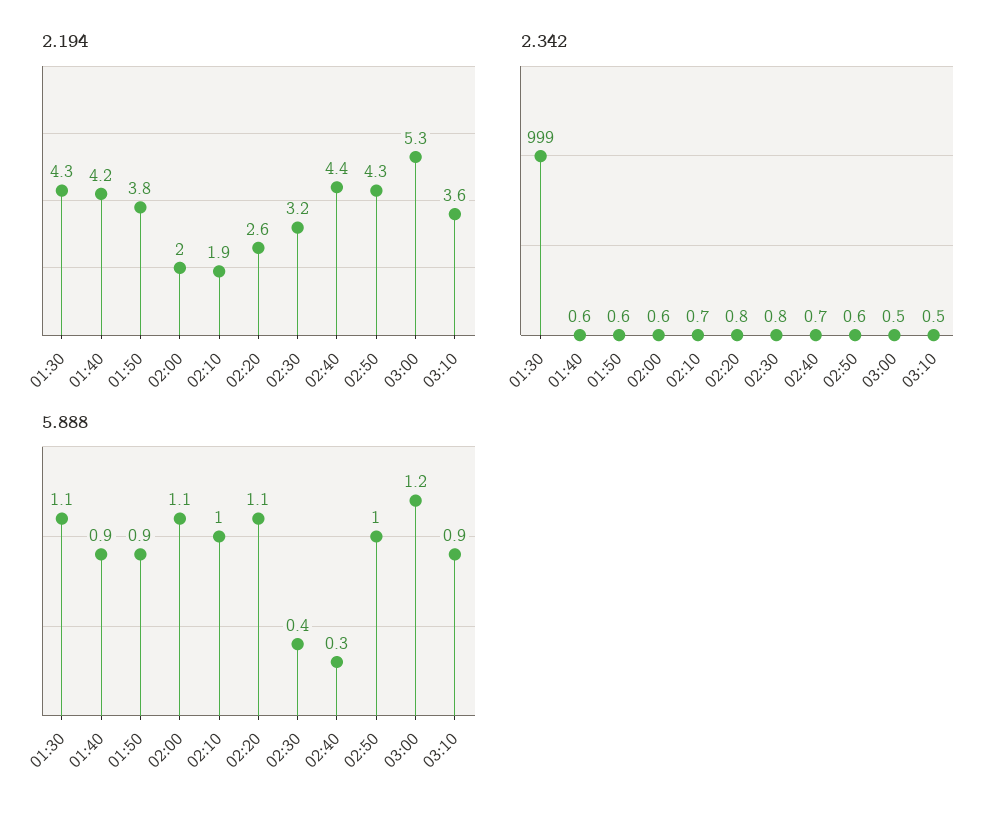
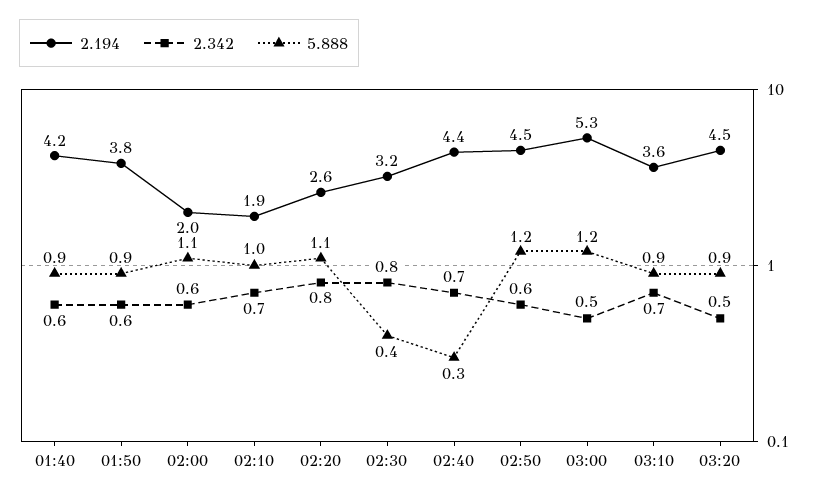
2.194, 01:30: 4.3 -> none
2.194, 02:50: 4.3 -> 4.5
2.342, 01:30: 999 -> none
2.342, 03:10: 0.5 -> 0.7
5.888, 01:30: 1.1 -> none
5.888, 02:50: 1 -> 1.2
2.194, 03:20: none -> 4.5
2.342, 03:20: none -> 0.5
5.888, 03:20: none -> 0.9

